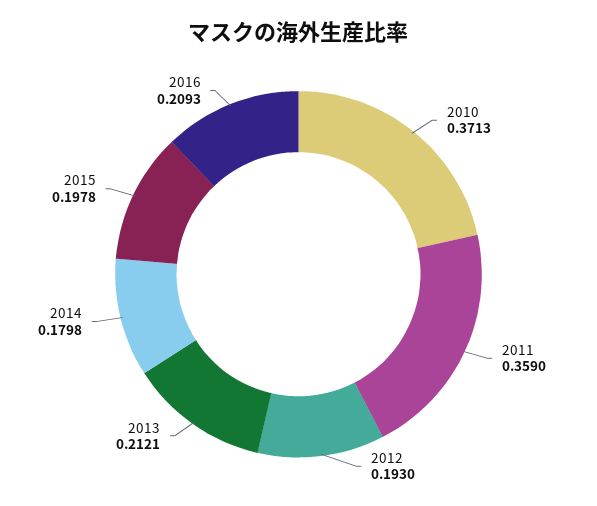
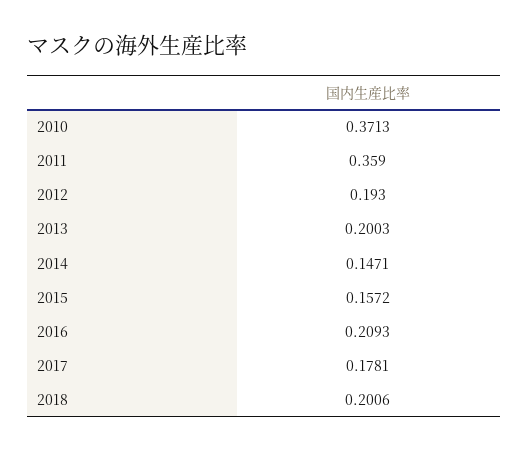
2013: 0.2121 -> 0.2003
2014: 0.1798 -> 0.1471
2015: 0.1978 -> 0.1572
2017: none -> 0.1781
2018: none -> 0.2006

